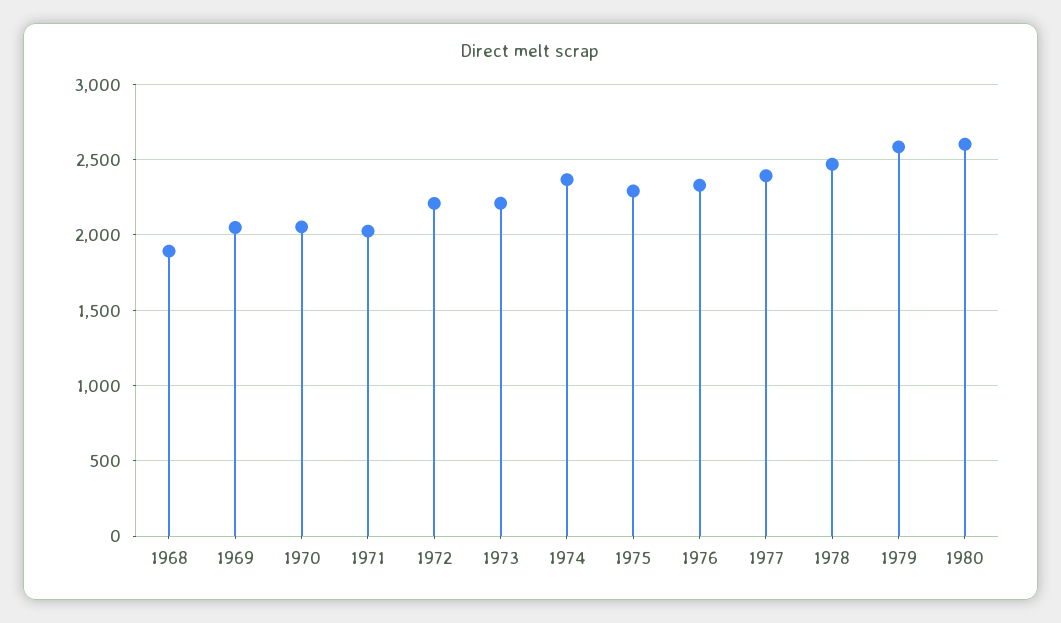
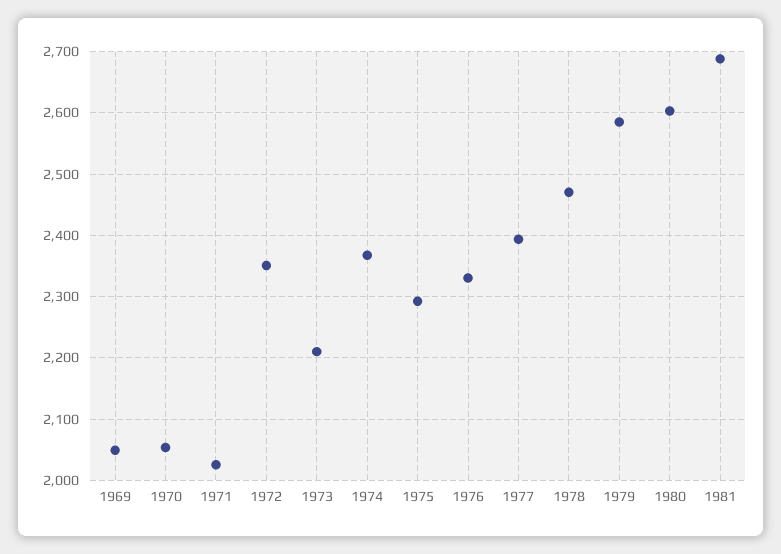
1968: 1900 -> none
1972: 2200 -> 2350
1981: none -> 2690

